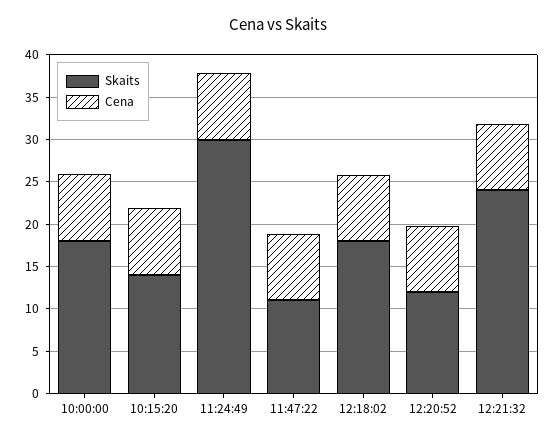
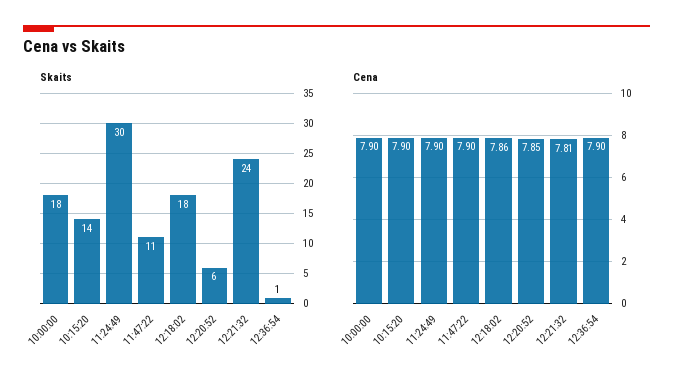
Skaits, 12:20:52: 12 -> 6
Skaits, 12:36:54: none -> 1
Cena, 12:36:54: none -> 7.9

